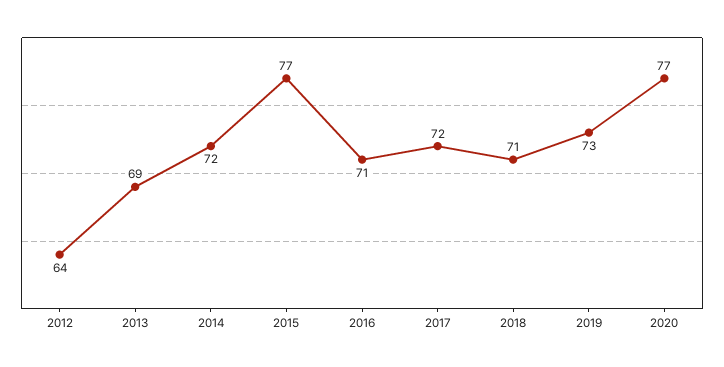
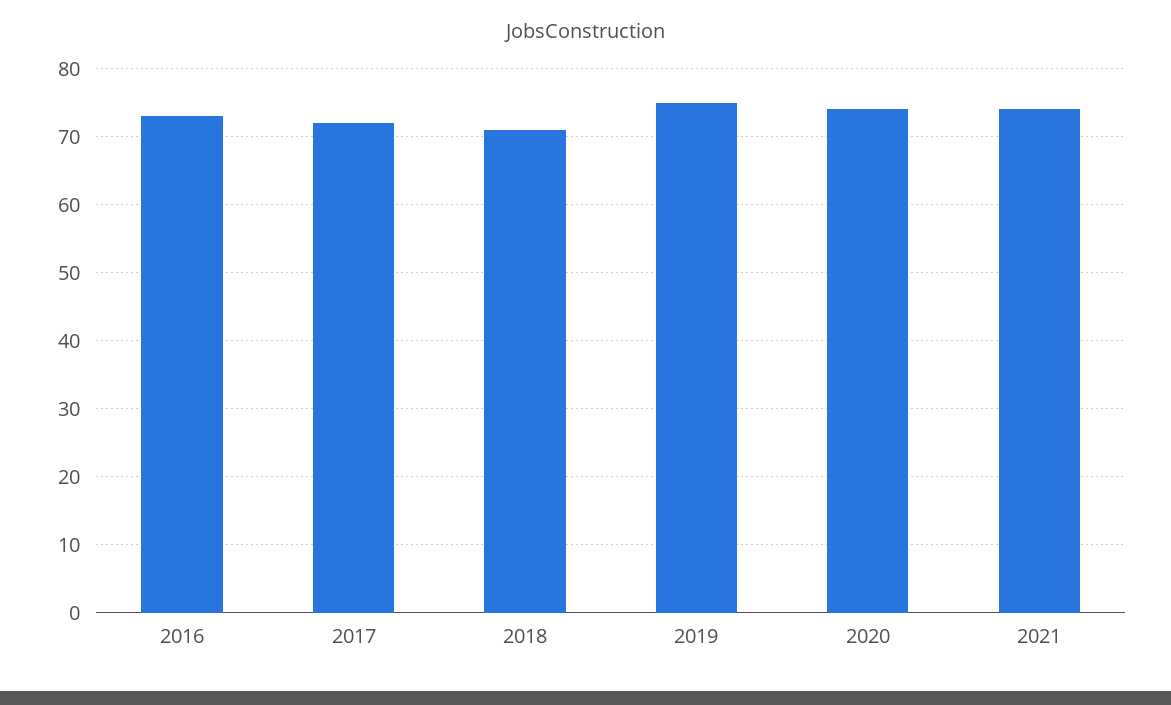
2012: 64 -> none
2013: 69 -> none
2014: 72 -> none
2015: 77 -> none
2016: 71 -> 73
2019: 73 -> 75
2020: 77 -> 74
2021: none -> 74

